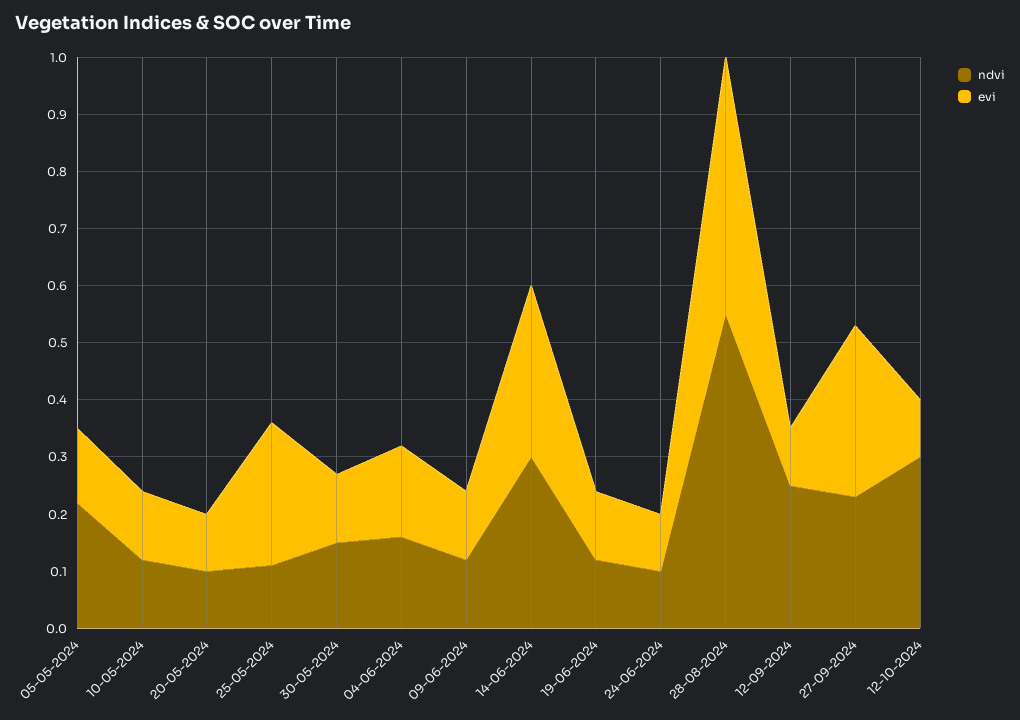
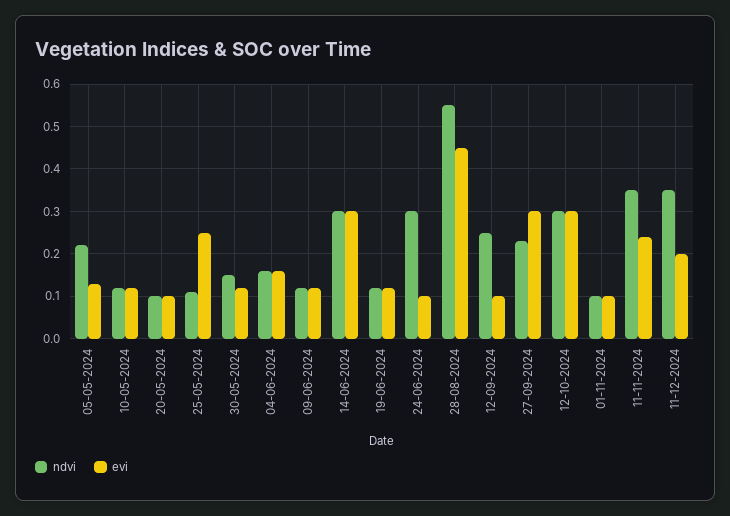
ndvi, 24-06-2024: 0.1 -> 0.3
evi, 12-10-2024: 0.1 -> 0.3
ndvi, 01-11-2024: none -> 0.1
evi, 01-11-2024: none -> 0.1
ndvi, 11-11-2024: none -> 0.35
evi, 11-11-2024: none -> 0.25
ndvi, 11-12-2024: none -> 0.35
evi, 11-12-2024: none -> 0.2

